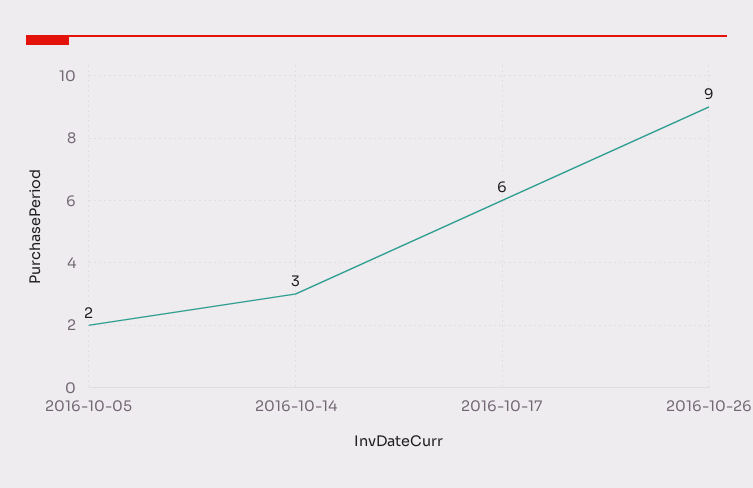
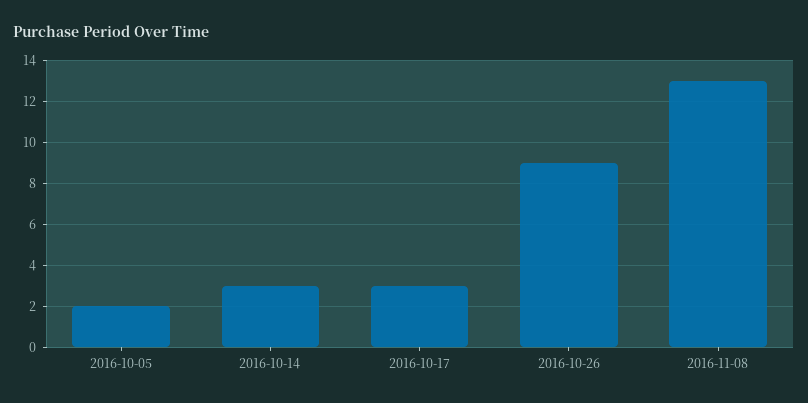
2016-10-17: 6 -> 3
2016-11-08: none -> 13

